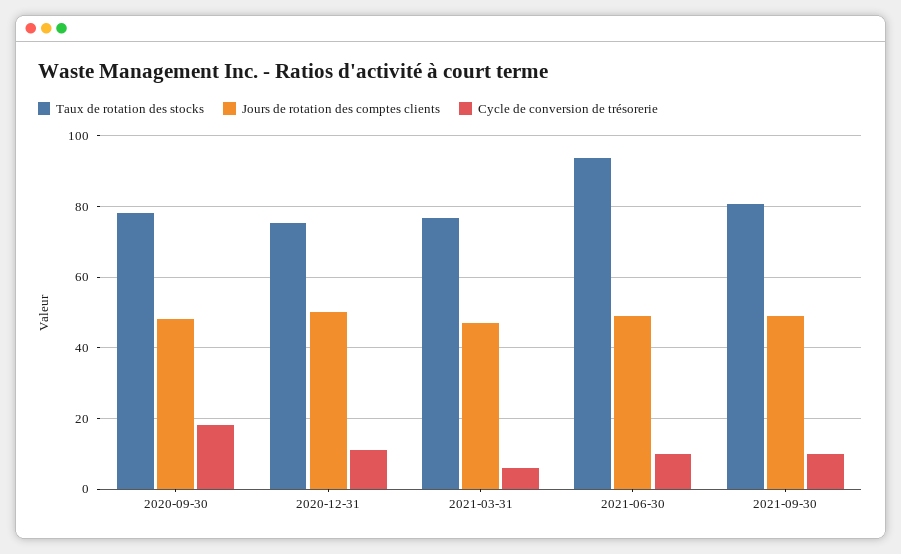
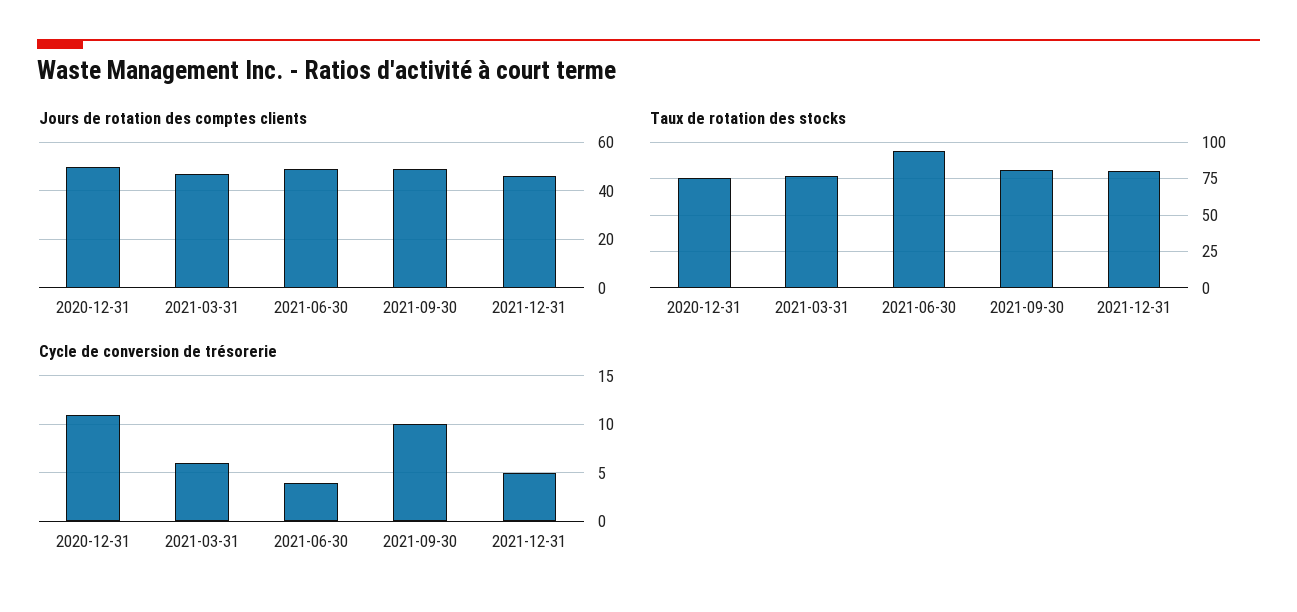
Taux de rotation des stocks, 2020-09-30: 78 -> none
Jours de rotation des comptes clients, 2020-09-30: 48 -> none
Cycle de conversion de trésorerie, 2020-09-30: 18 -> none
Cycle de conversion de trésorerie, 2021-06-30: 10 -> 4
Jours de rotation des comptes clients, 2021-12-31: none -> 45
Taux de rotation des stocks, 2021-12-31: none -> 80
Cycle de conversion de trésorerie, 2021-12-31: none -> 5

